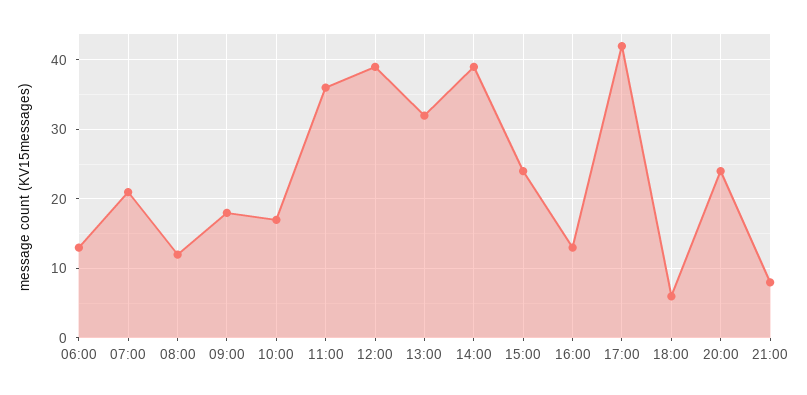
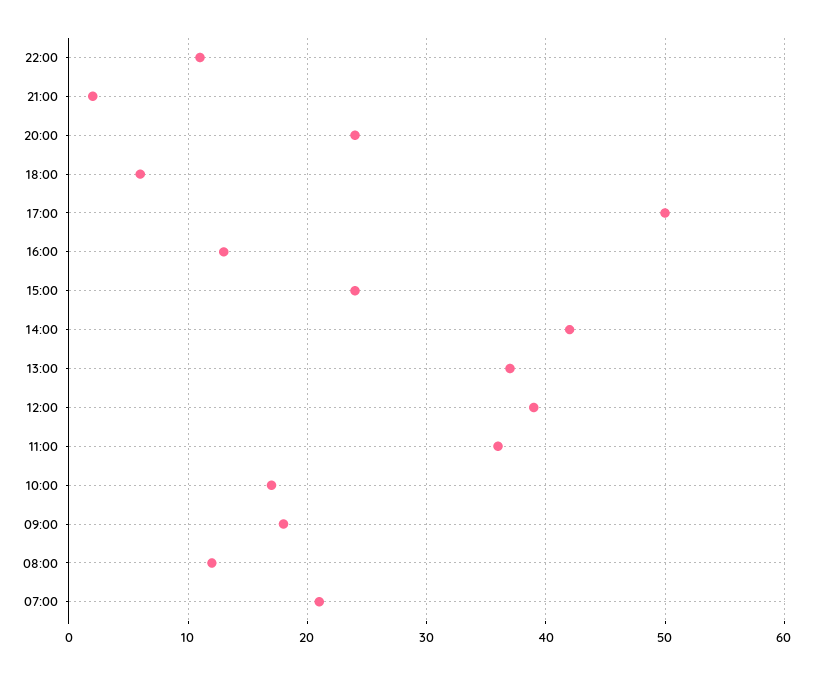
06:00: 13 -> none
13:00: 32 -> 37
14:00: 39 -> 42
17:00: 42 -> 50
21:00: 8 -> 2
22:00: none -> 11

